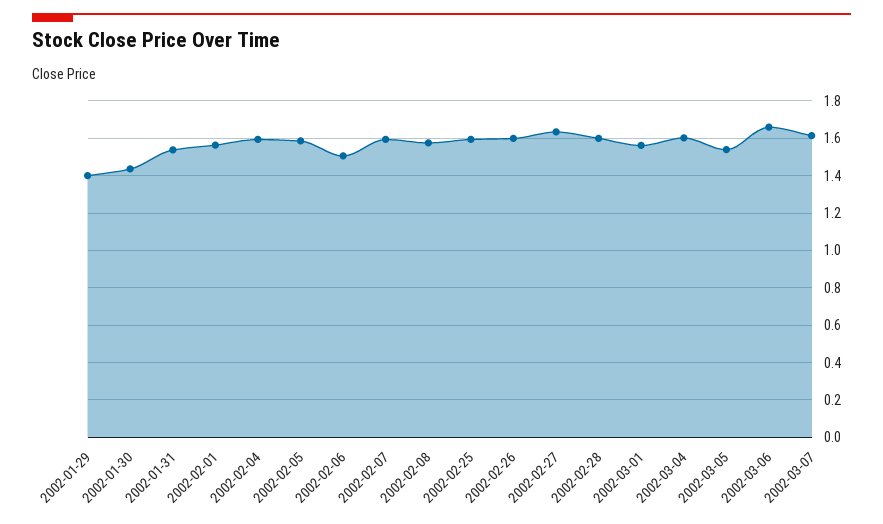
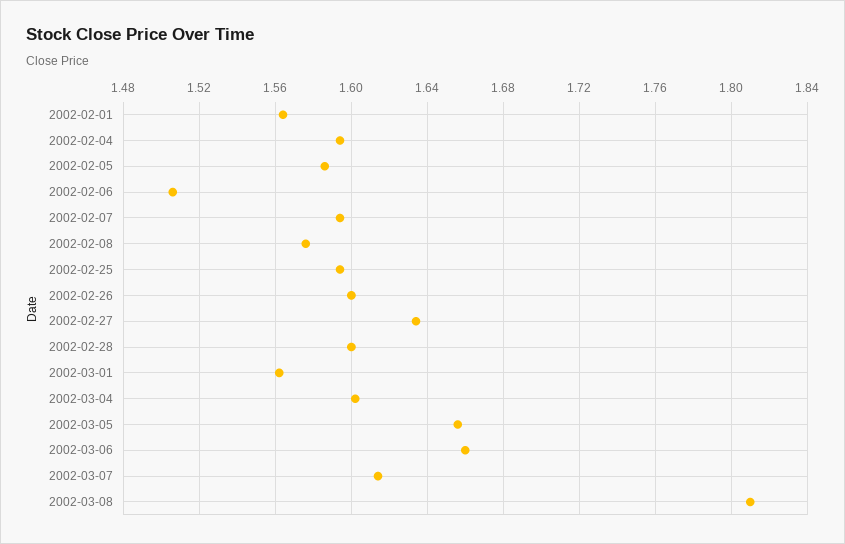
2002-01-29: 1.4 -> none
2002-01-30: 1.45 -> none
2002-01-31: 1.55 -> none
2002-03-05: 1.55 -> 1.655
2002-03-08: none -> 1.81

